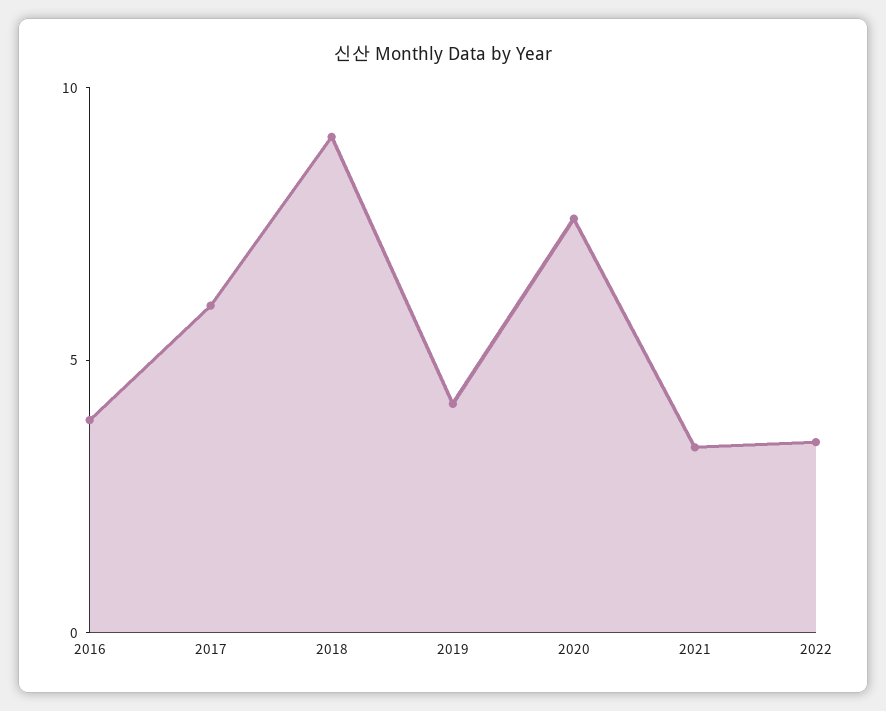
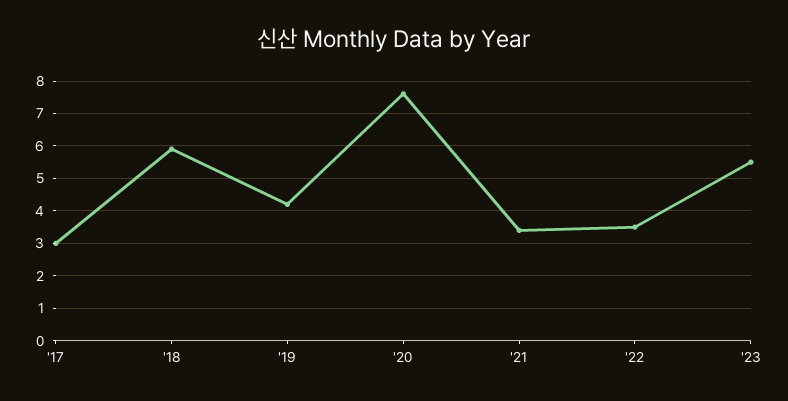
2016: 4 -> none
2017: 6 -> 3
2018: 9 -> 6
'23: none -> 5.5

